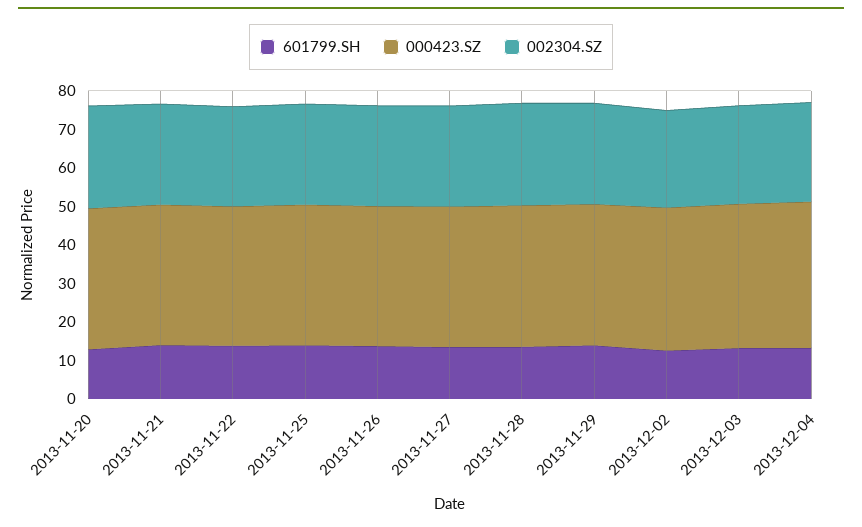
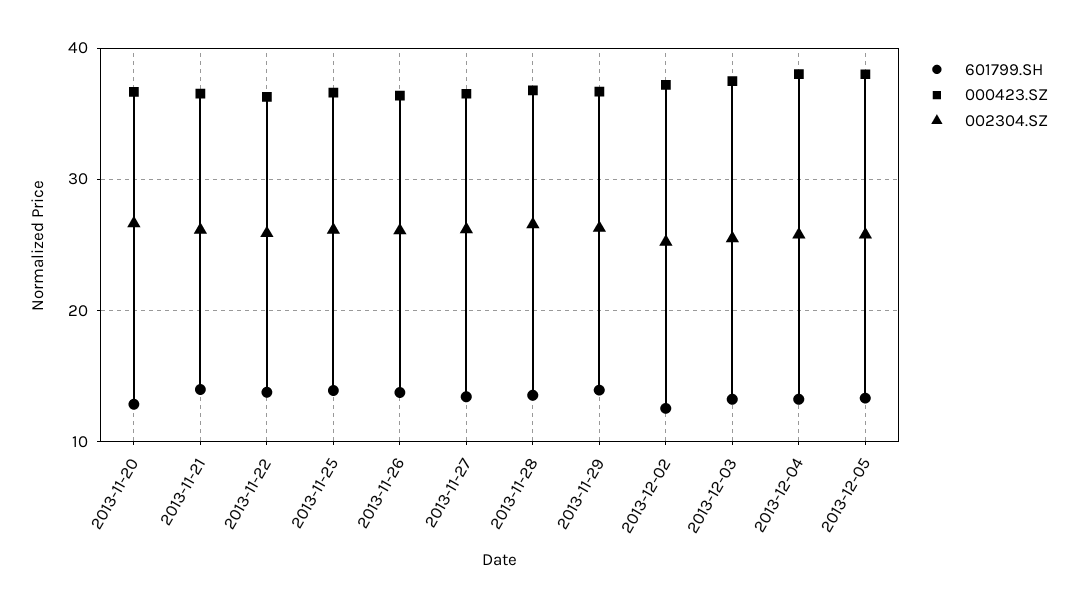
601799.SH, 2013-12-05: none -> 13
000423.SZ, 2013-12-05: none -> 38
002304.SZ, 2013-12-05: none -> 26

